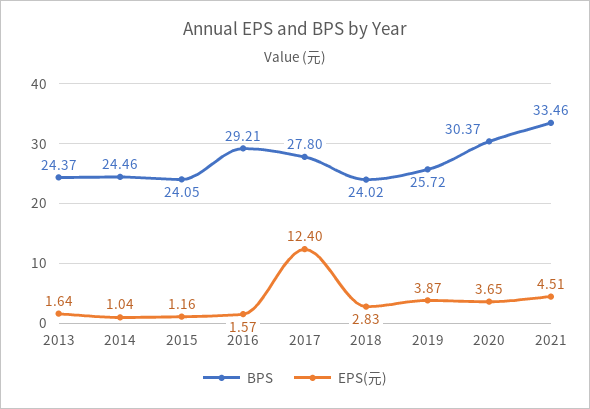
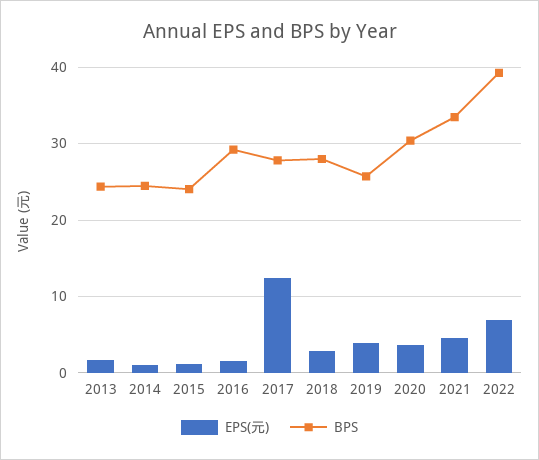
BPS, 2018: 24.02 -> 28
EPS(元), 2022: none -> 7
BPS, 2022: none -> 39

